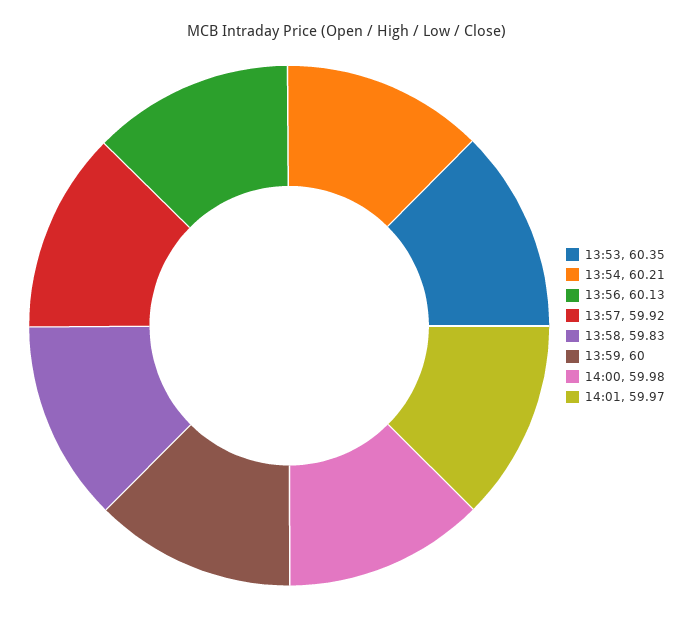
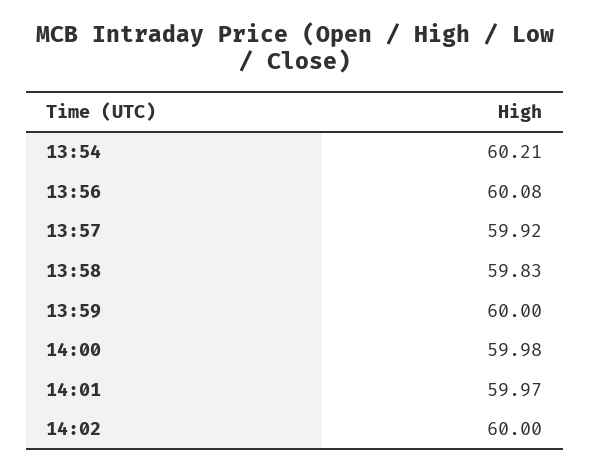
13:53: 60.35 -> none
13:56: 60.13 -> 60.08
14:02: none -> 60

